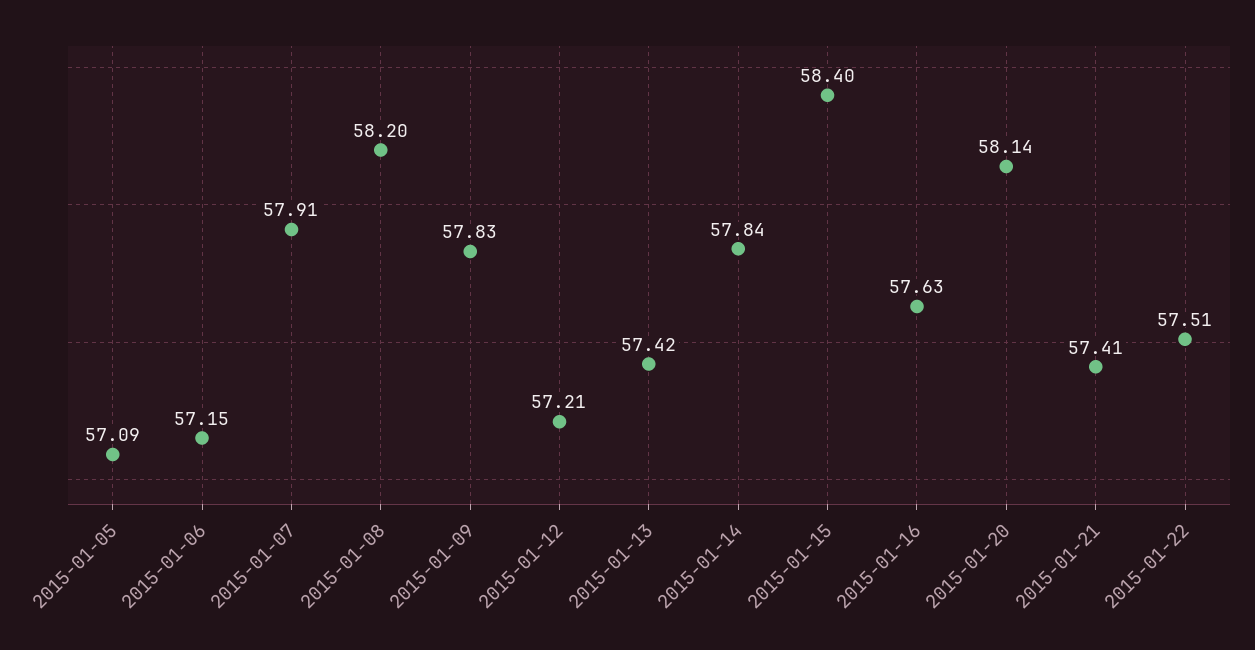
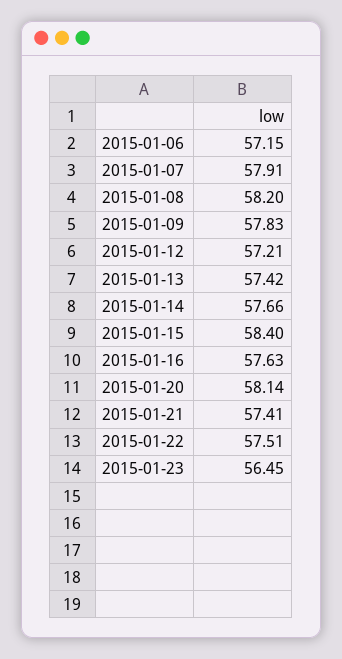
2015-01-05: 57.09 -> none
2015-01-14: 57.84 -> 57.66
2015-01-23: none -> 56.45

